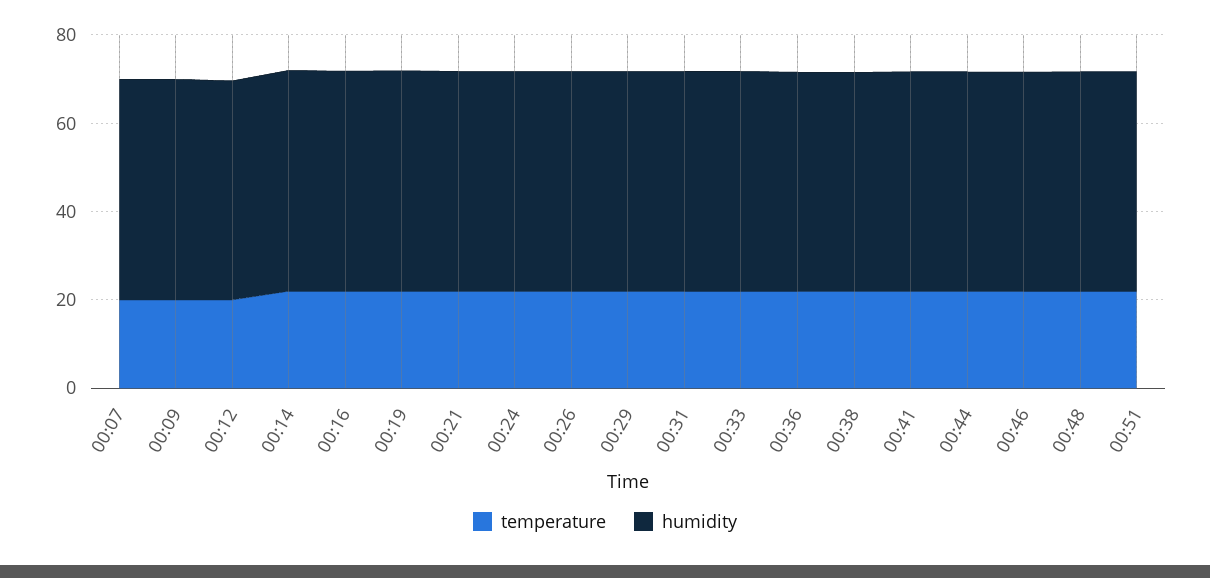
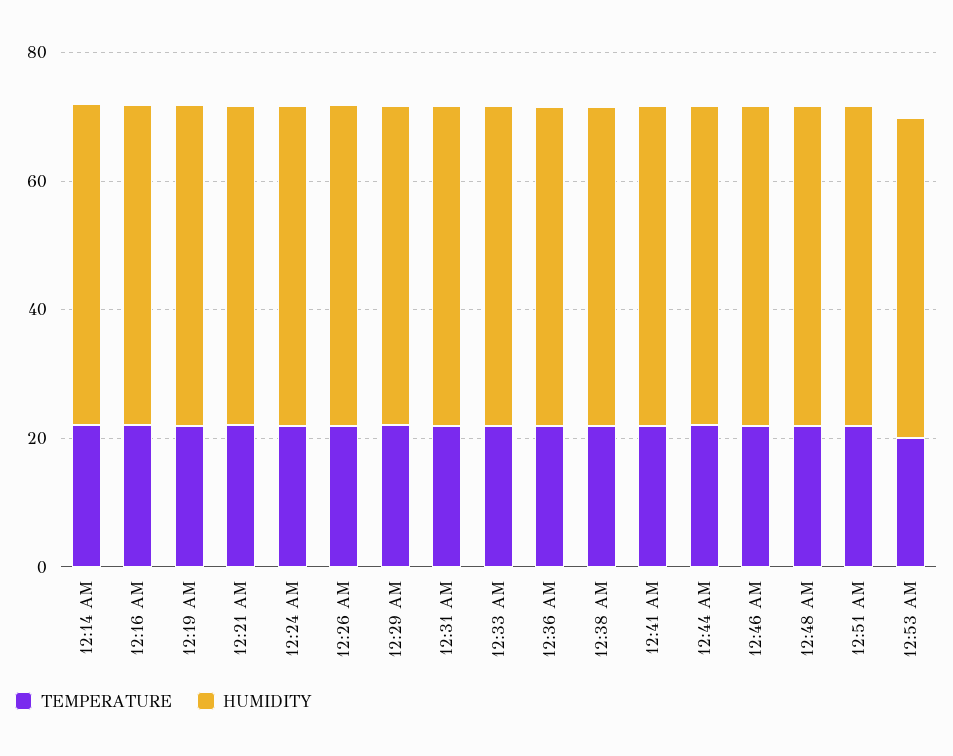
temperature, 00:07: 20 -> none
humidity, 00:07: 50 -> none
temperature, 00:09: 20 -> none
humidity, 00:09: 50 -> none
temperature, 00:12: 20 -> none
humidity, 00:12: 50 -> none
temperature, 12:53 AM: none -> 20
humidity, 12:53 AM: none -> 50

